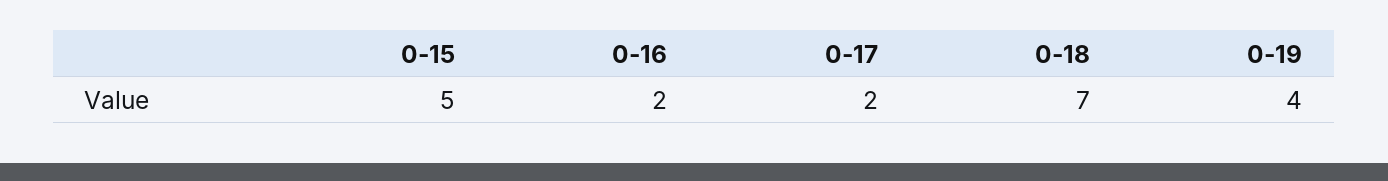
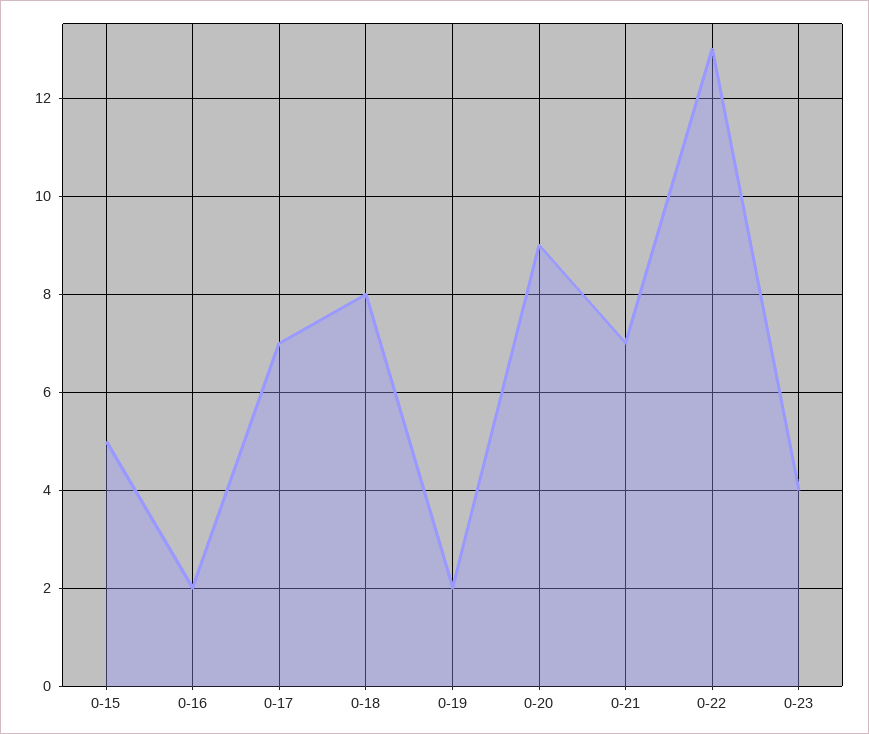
0-17: 2 -> 7
0-18: 7 -> 8
0-19: 4 -> 2
0-20: none -> 9
0-21: none -> 7
0-22: none -> 13
0-23: none -> 4

